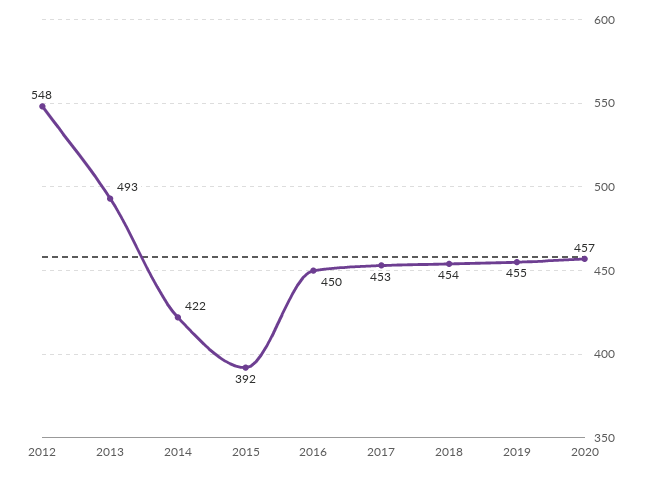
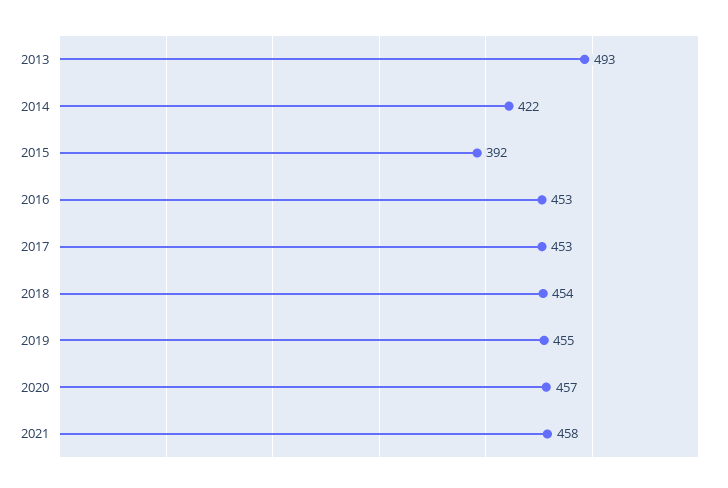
2012: 548 -> none
2016: 450 -> 453
2021: none -> 458

